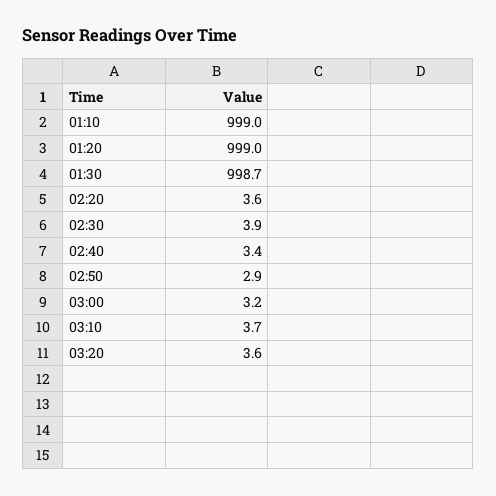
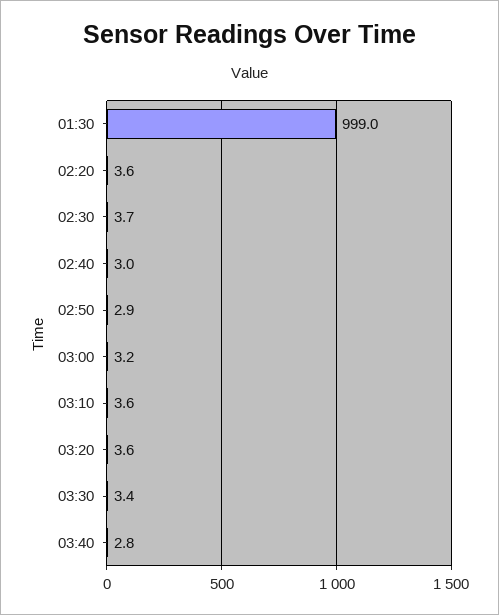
01:10: 999 -> none
01:20: 999 -> none
01:30: 998.7 -> 999
02:30: 3.9 -> 3.7
02:40: 3.4 -> 3
03:10: 3.7 -> 3.6
03:30: none -> 3.4
03:40: none -> 2.8

